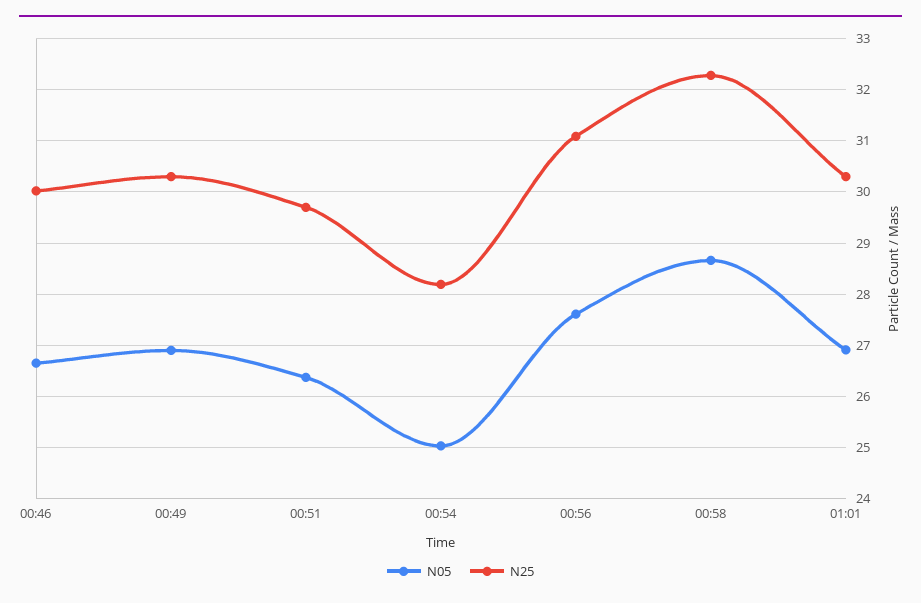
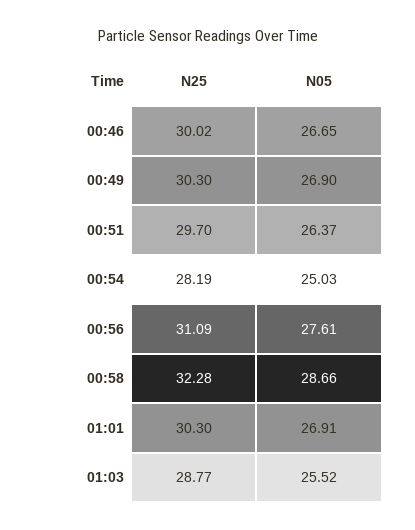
N25, 01:03: none -> 28.77
N05, 01:03: none -> 25.52

